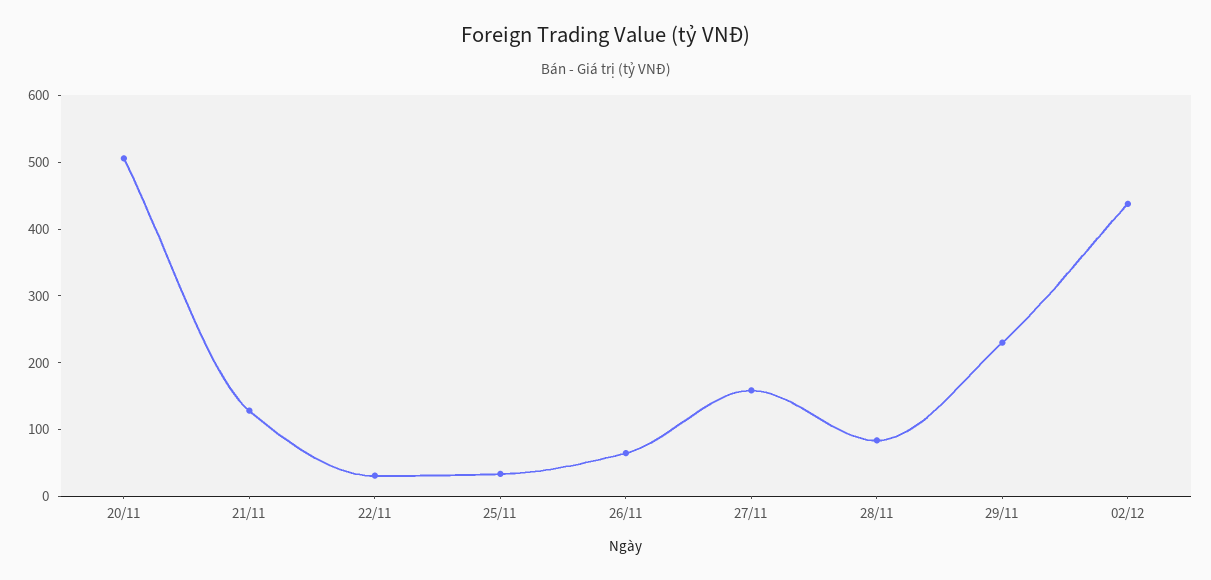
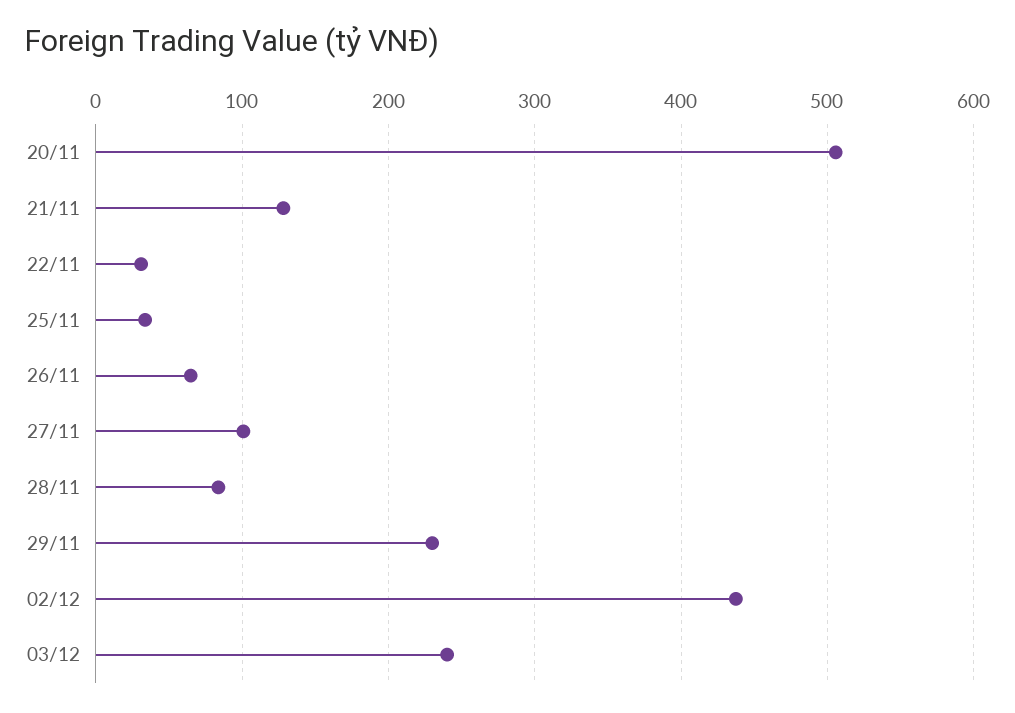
27/11: 160 -> 100
03/12: none -> 240

